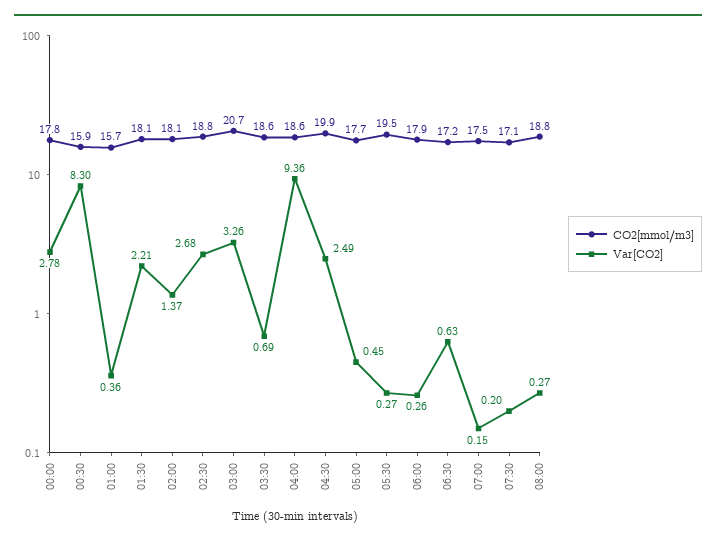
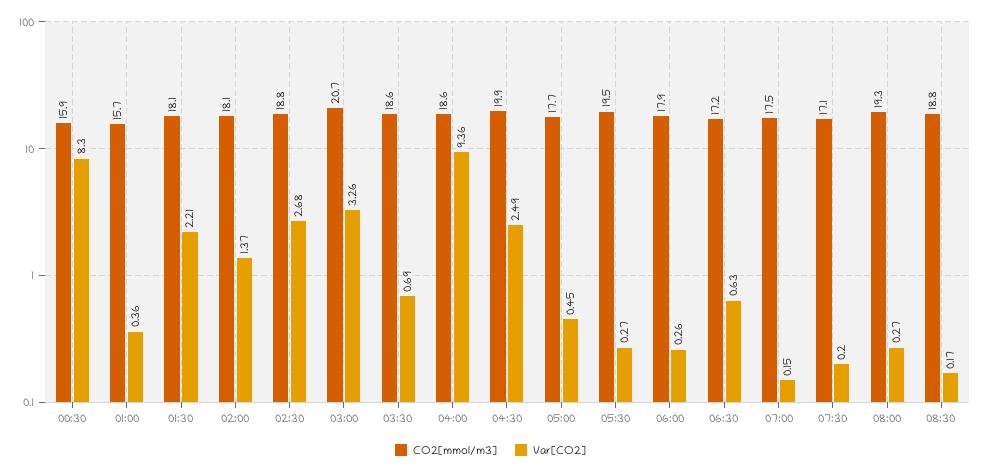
CO2[mmol/m3], 00:00: 17.8 -> none
Var[CO2], 00:00: 2.78 -> none
CO2[mmol/m3], 08:00: 18.8 -> 19.3
CO2[mmol/m3], 08:30: none -> 18.8
Var[CO2], 08:30: none -> 0.17

